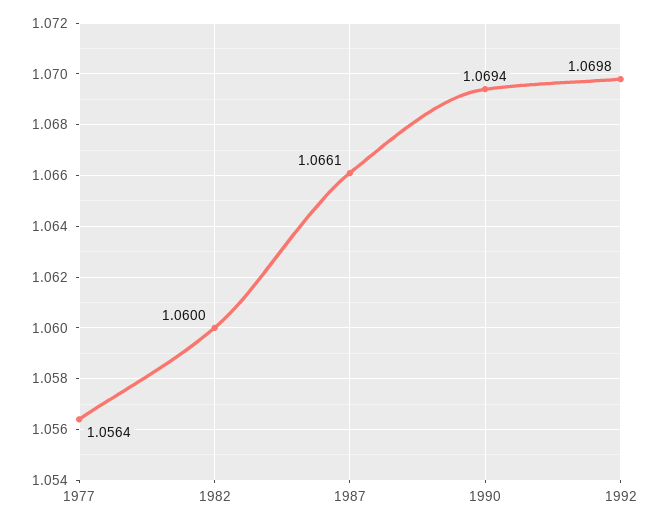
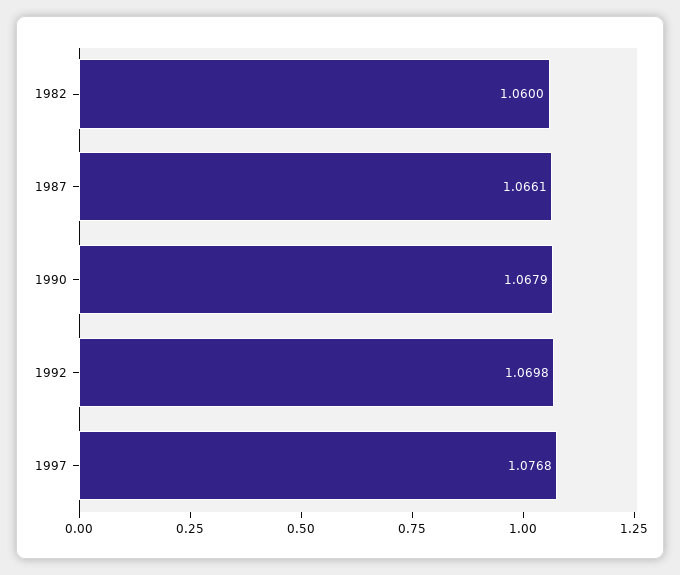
1977: 1.0564 -> none
1990: 1.0694 -> 1.0679
1997: none -> 1.0768

